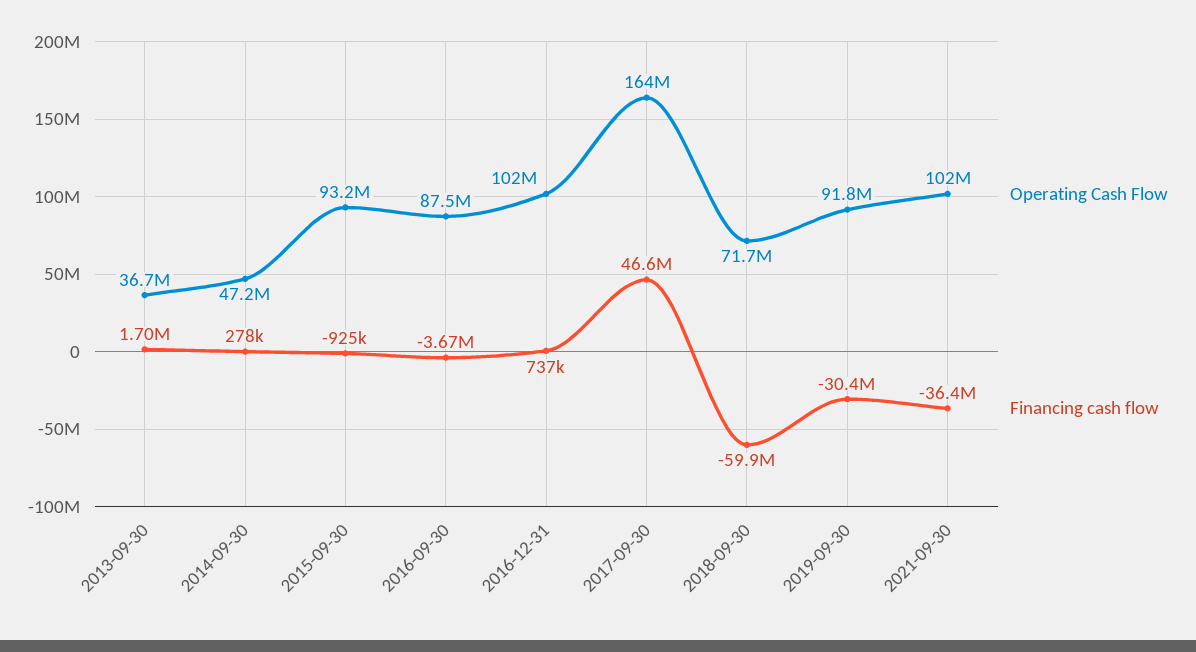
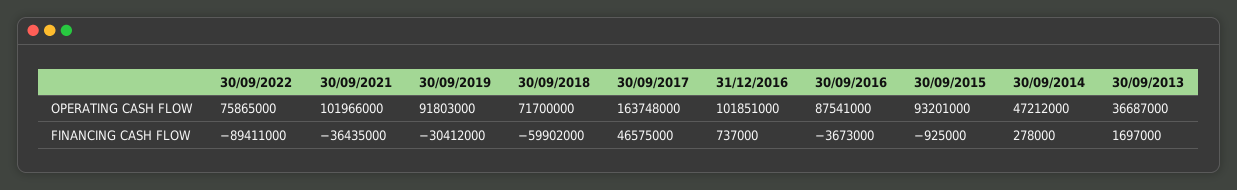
Operating Cash Flow, 30/09/2022: none -> 75865000
Financing cash flow, 30/09/2022: none -> -89411000

